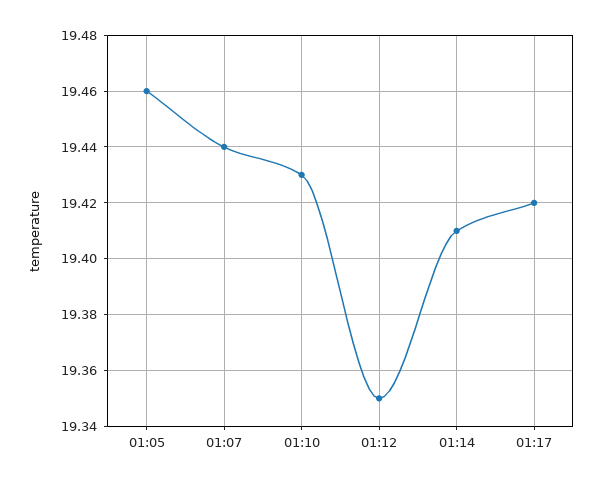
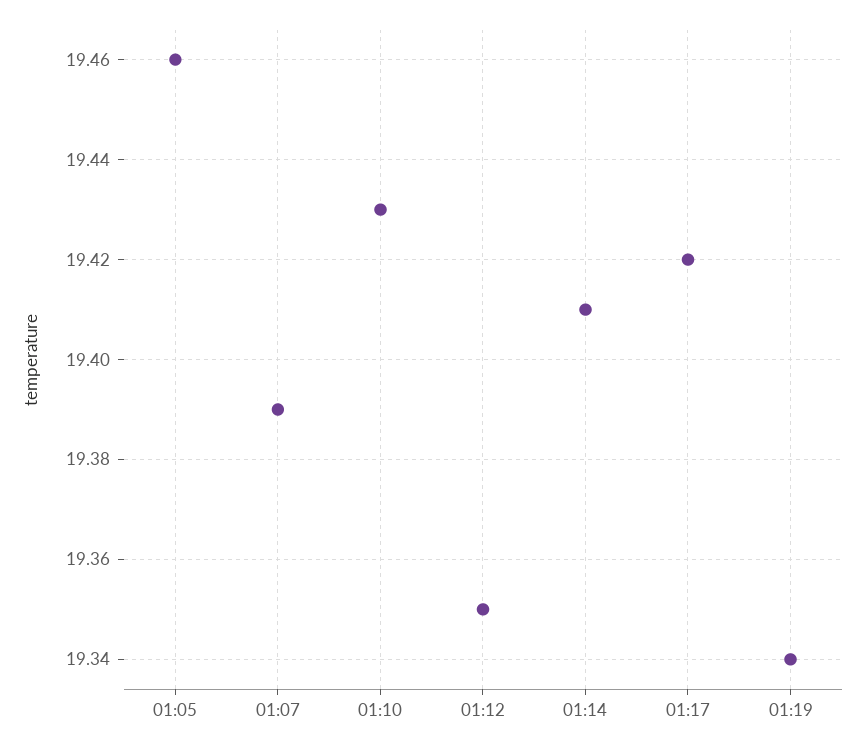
01:07: 19.44 -> 19.39
01:19: none -> 19.34

